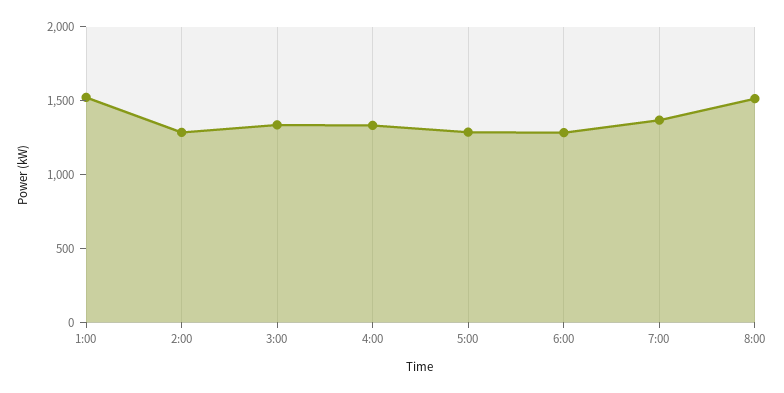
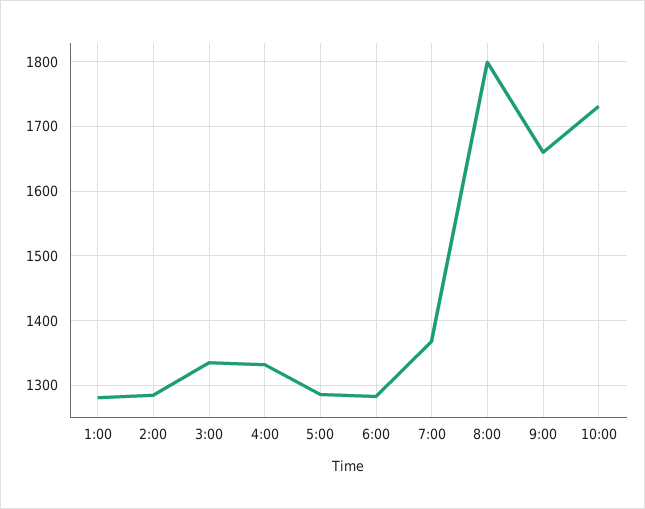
1:00: 1500 -> 1280
8:00: 1500 -> 1800
9:00: none -> 1660
10:00: none -> 1730

